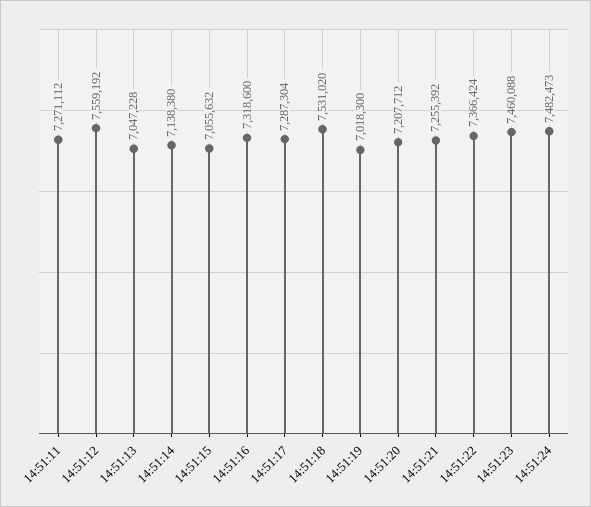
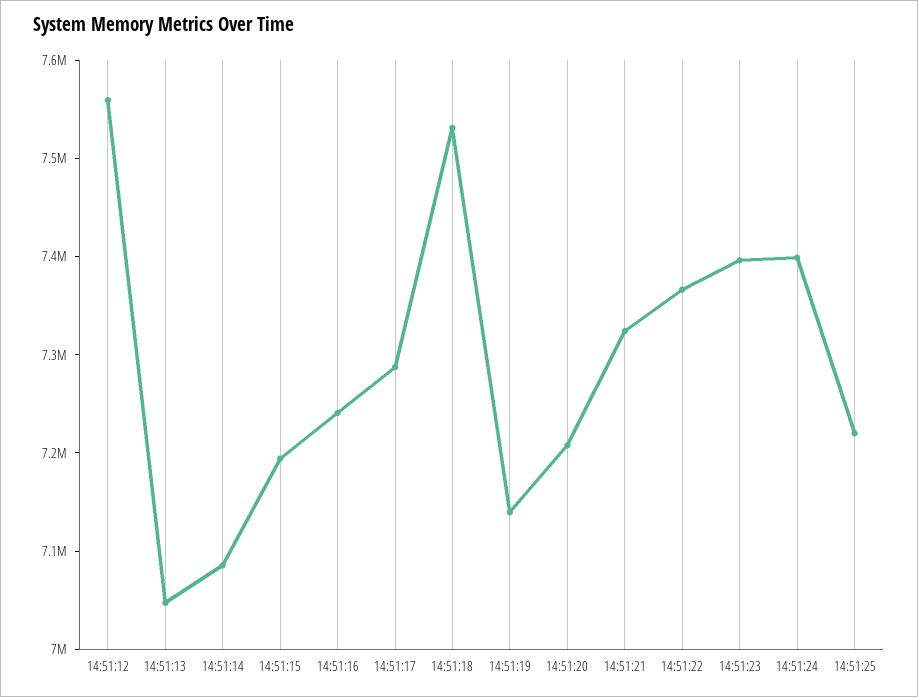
14:51:11: 7271112 -> none
14:51:14: 7138380 -> 7080000
14:51:15: 7055632 -> 7200000
14:51:16: 7318600 -> 7240000
14:51:19: 7018300 -> 7140000
14:51:21: 7255392 -> 7320000
14:51:23: 7460088 -> 7400000
14:51:24: 7482473 -> 7400000
14:51:25: none -> 7220000

